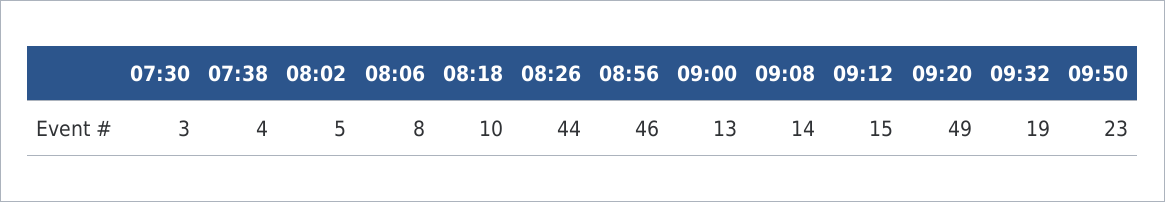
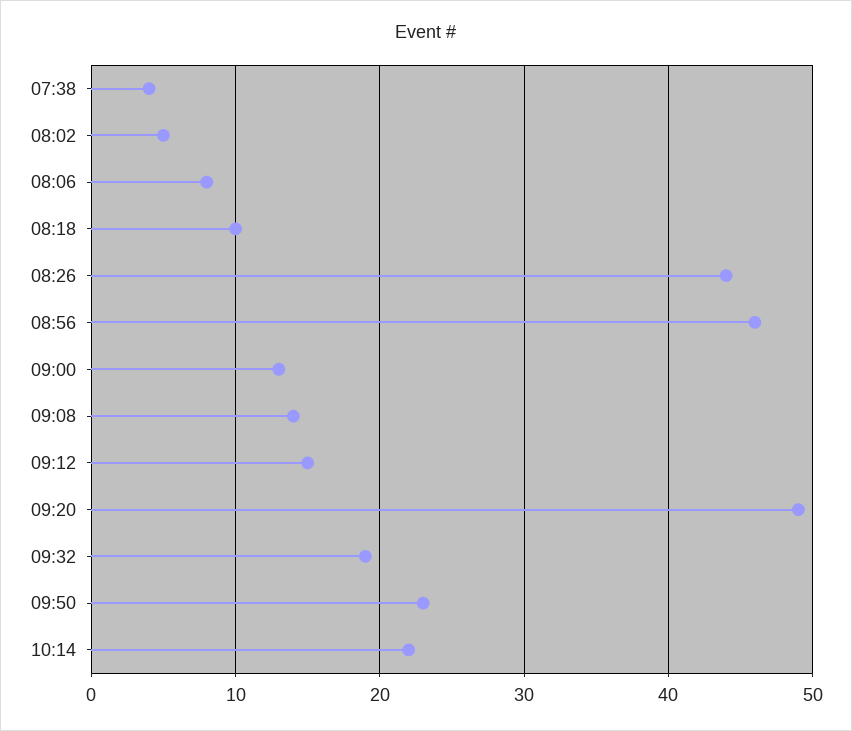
07:30: 3 -> none
10:14: none -> 22

